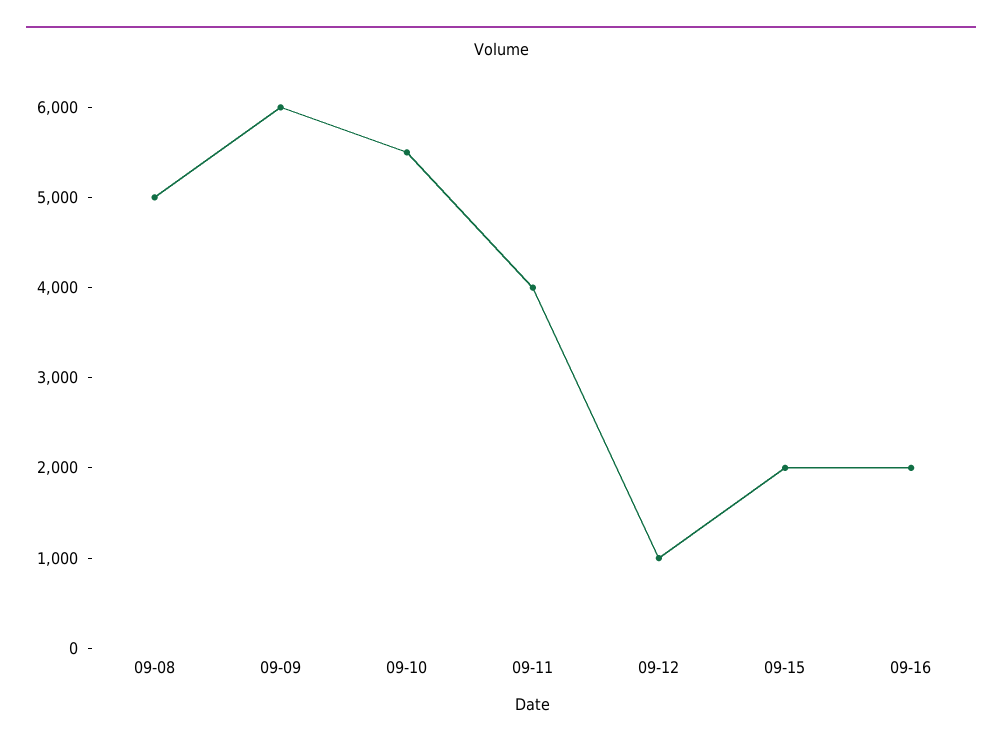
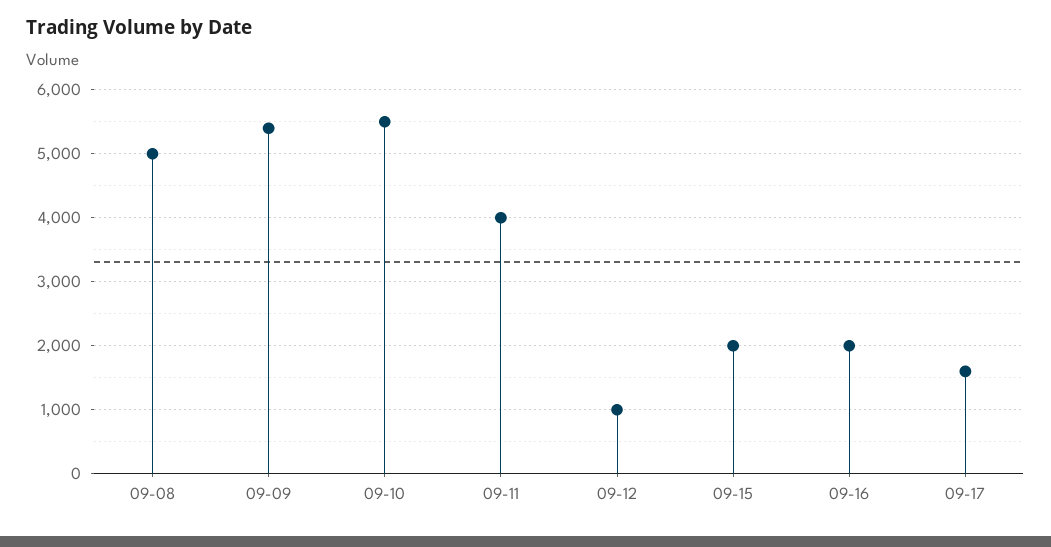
09-09: 6000 -> 5400
09-17: none -> 1600

